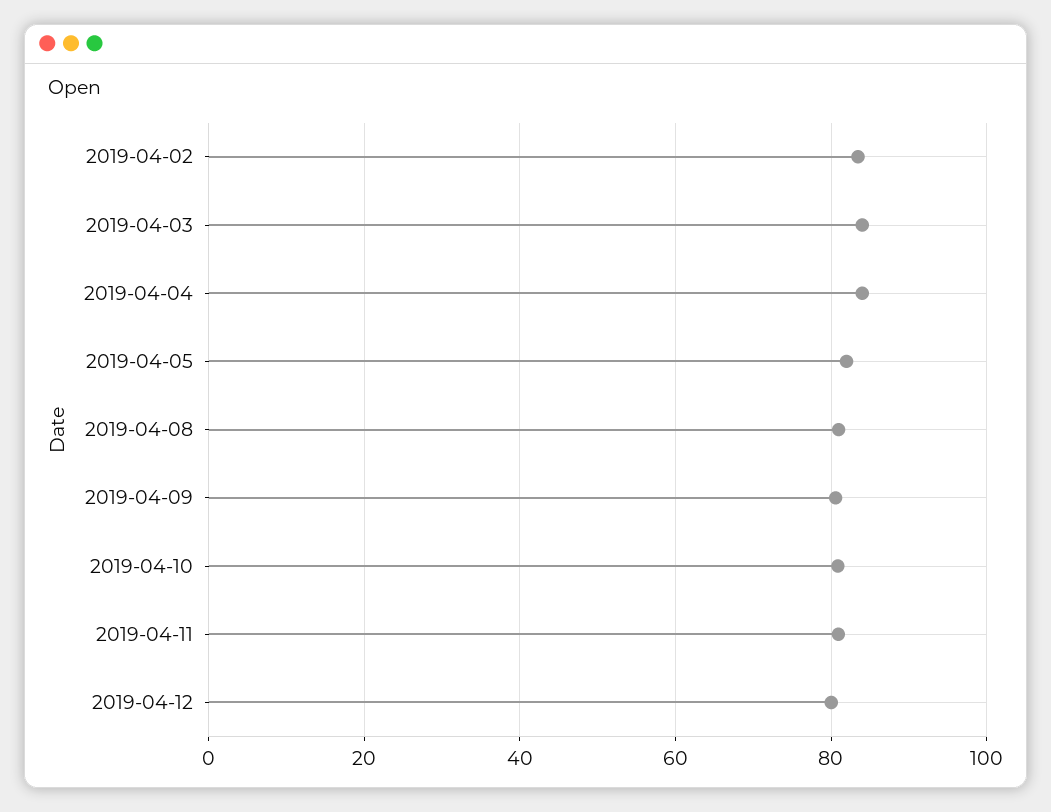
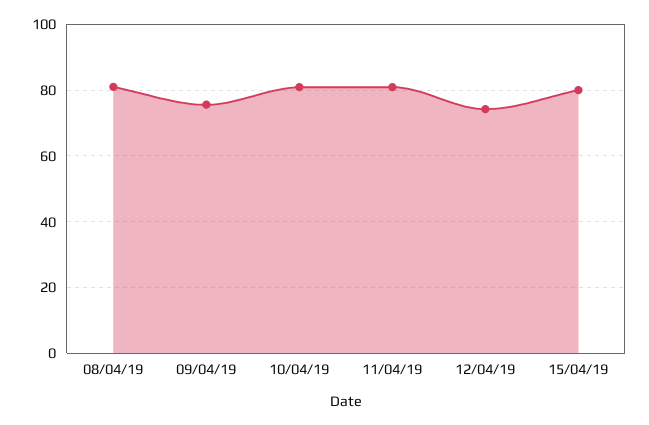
2019-04-02: 84 -> none
2019-04-03: 84 -> none
2019-04-04: 84 -> none
2019-04-05: 82 -> none
2019-04-09: 80 -> 76
2019-04-12: 80 -> 74
15/04/19: none -> 80

